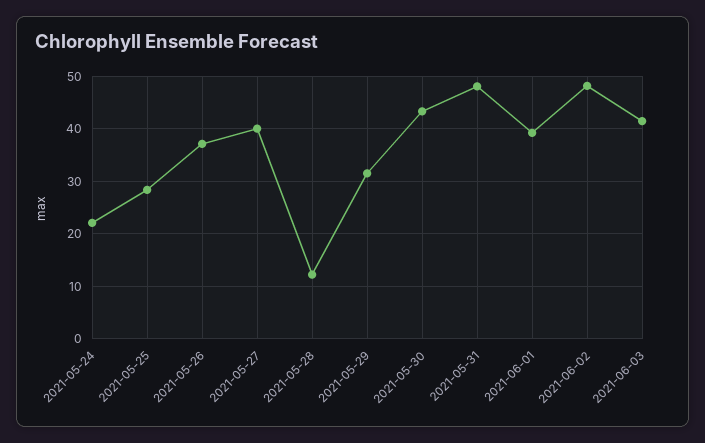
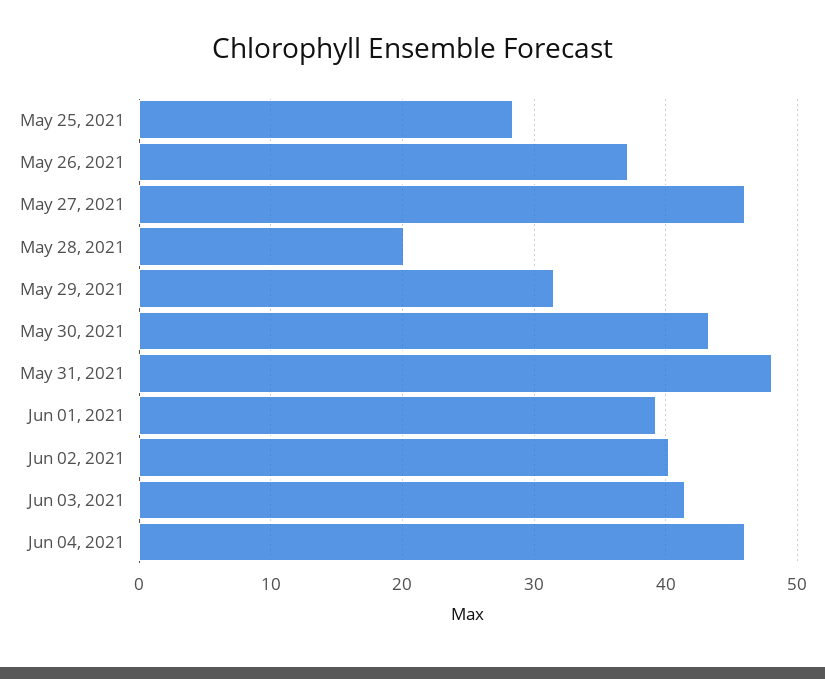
2021-05-24: 22 -> none
2021-05-27: 40 -> 46
2021-05-28: 12 -> 20
2021-06-02: 48 -> 40
Jun 04, 2021: none -> 46

